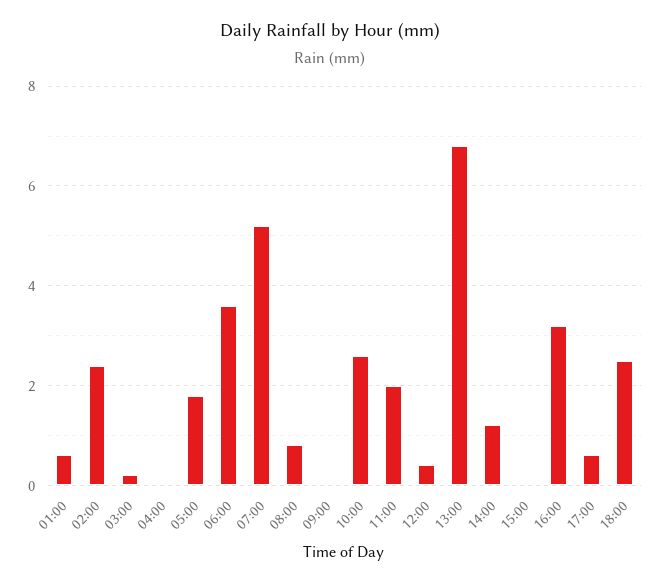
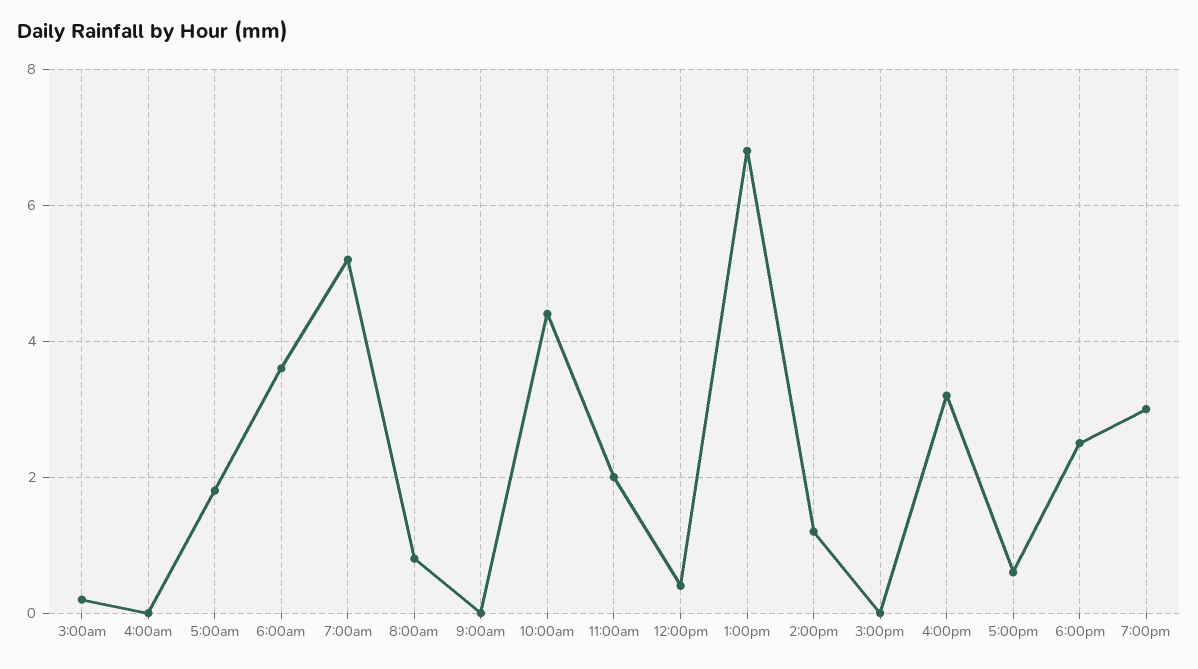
01:00: 0.5 -> none
02:00: 2.5 -> none
10:00: 2.5 -> 4.5
7:00pm: none -> 3

